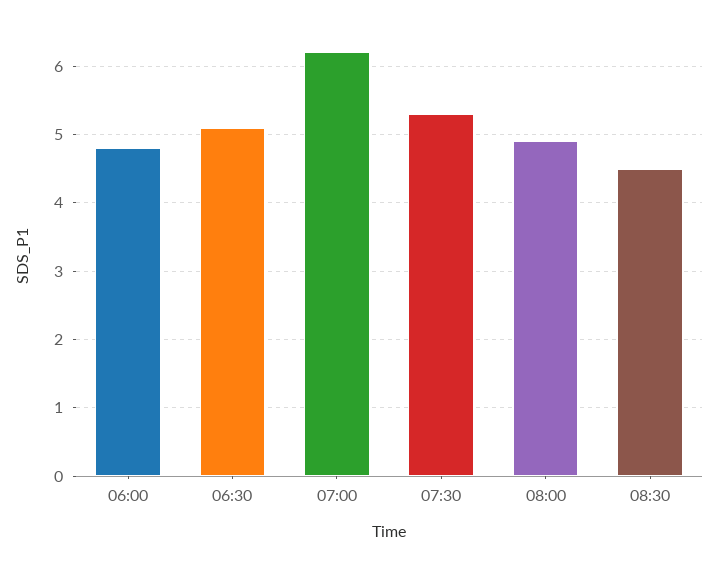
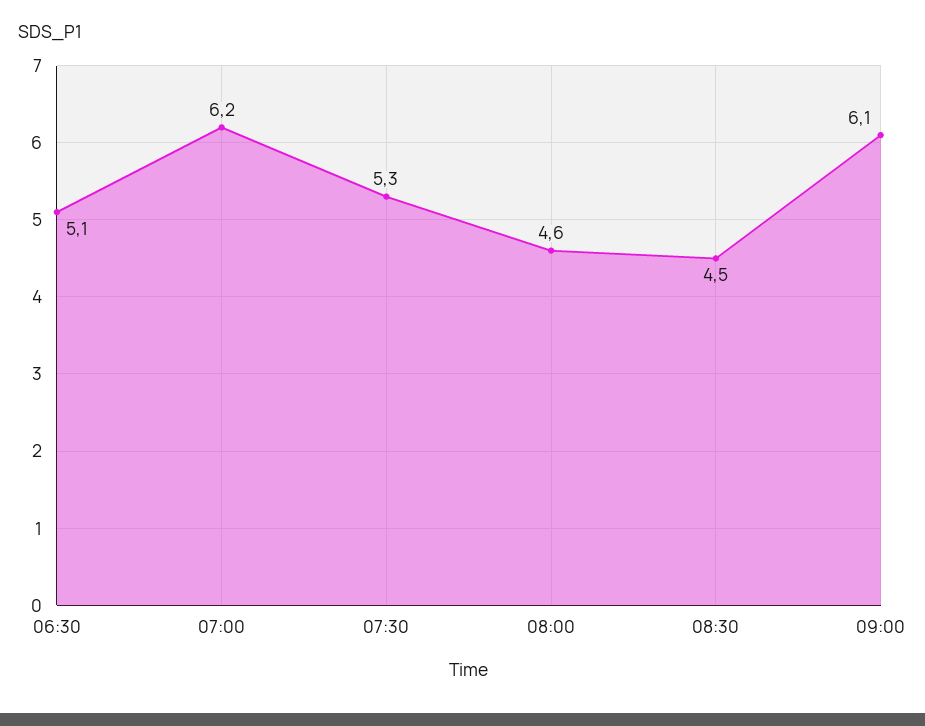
06:00: 4.8 -> none
08:00: 4.9 -> 4.6
09:00: none -> 6.1

